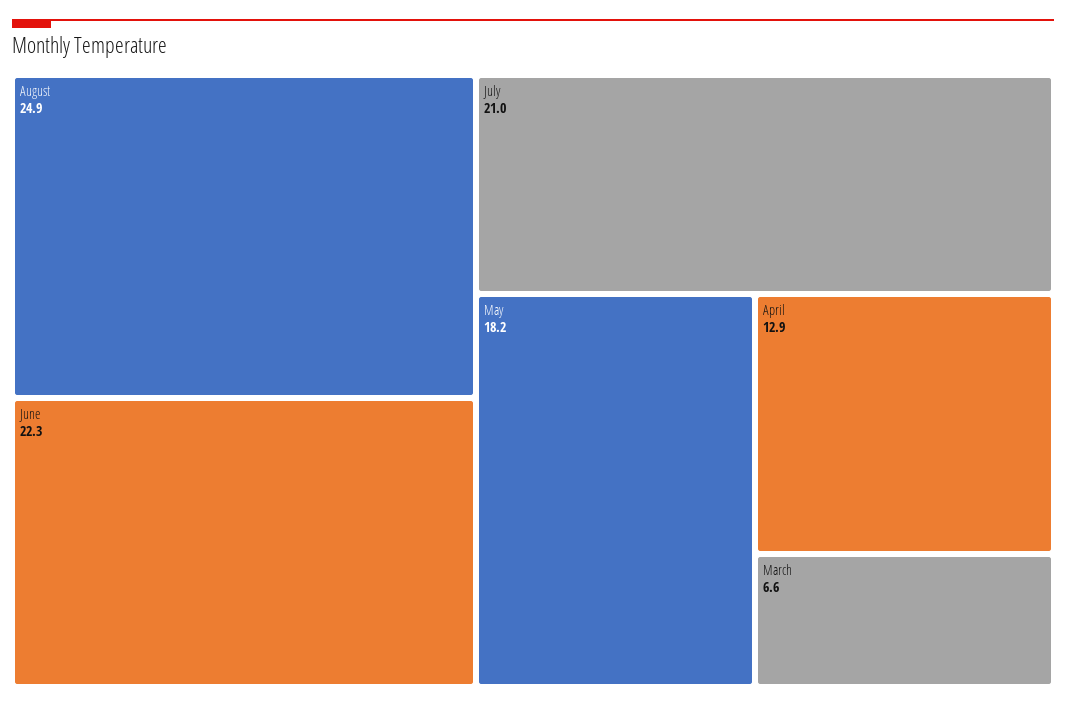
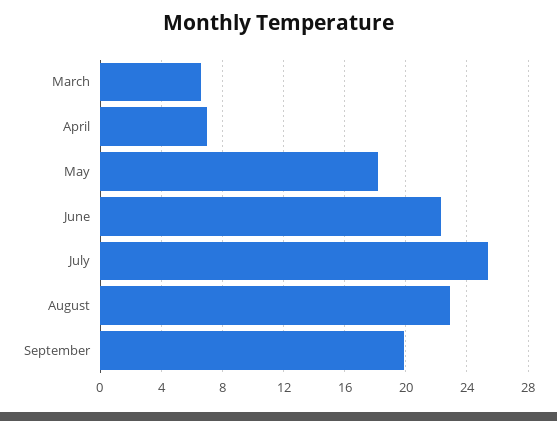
August: 24.9 -> 23
July: 21 -> 25.5
April: 12.9 -> 7
September: none -> 20

